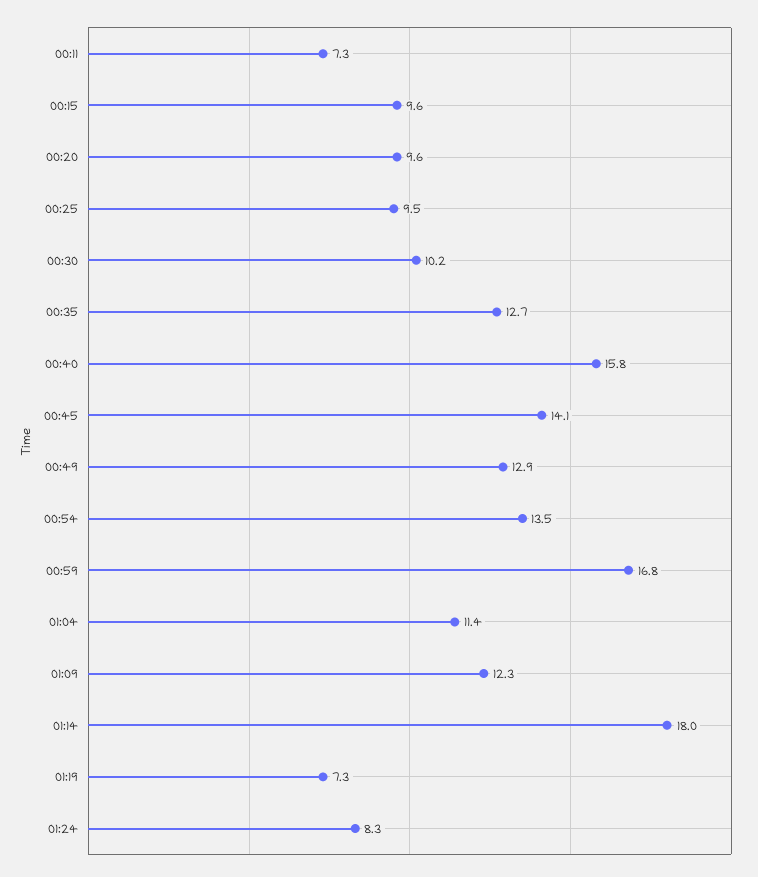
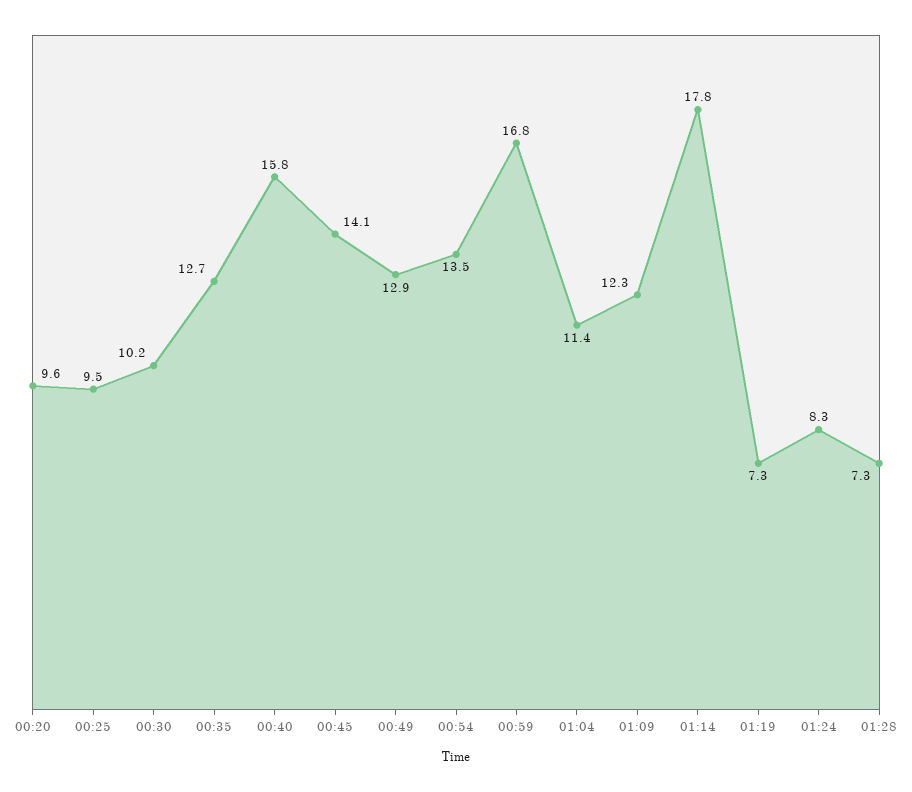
00:11: 7.3 -> none
00:15: 9.6 -> none
01:14: 18 -> 17.8
01:28: none -> 7.3

